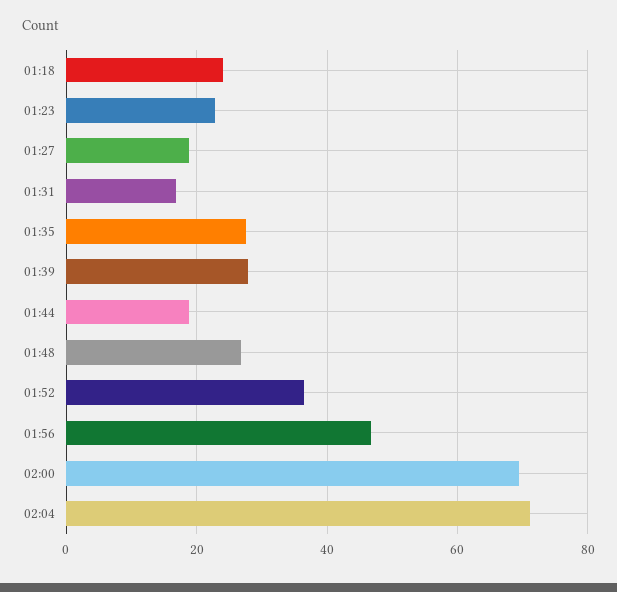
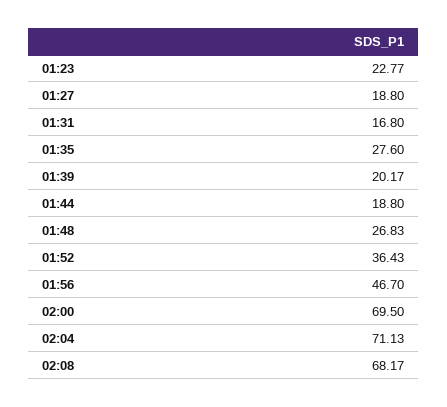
01:18: 24 -> none
01:39: 28 -> 20.17
02:08: none -> 68.17

